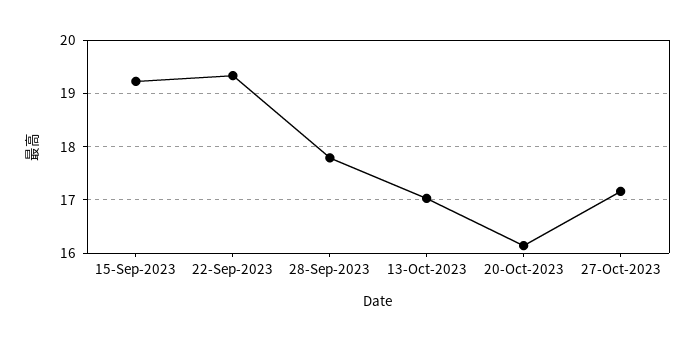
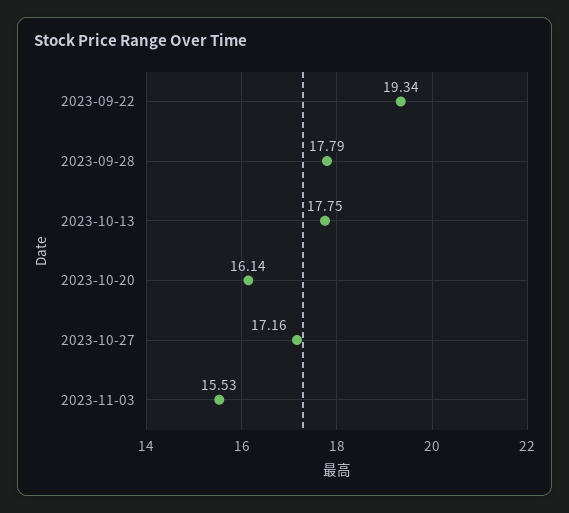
15-Sep-2023: 19.2 -> none
13-Oct-2023: 17 -> 17.75
2023-11-03: none -> 15.53

